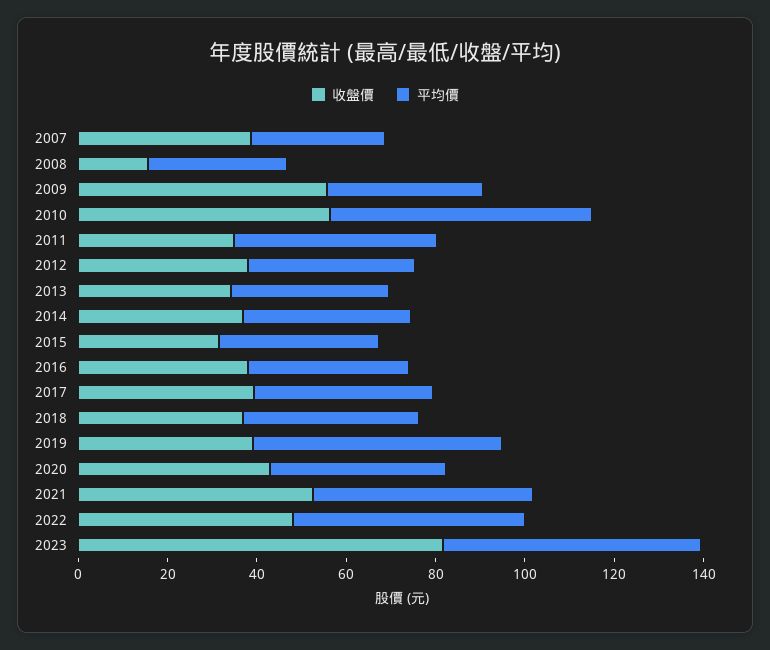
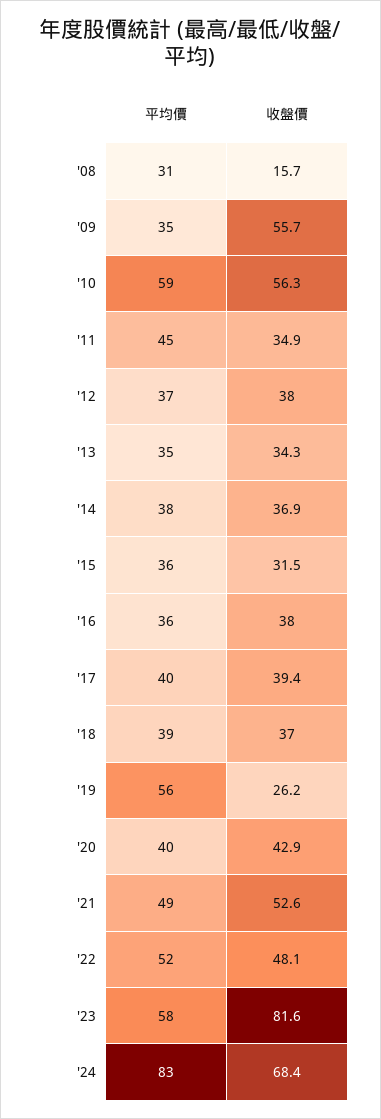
收盤價, 2007: 40 -> none
平均價, 2007: 30 -> none
收盤價, 2019: 40 -> 26.2
平均價, '24: none -> 83
收盤價, '24: none -> 68.4

